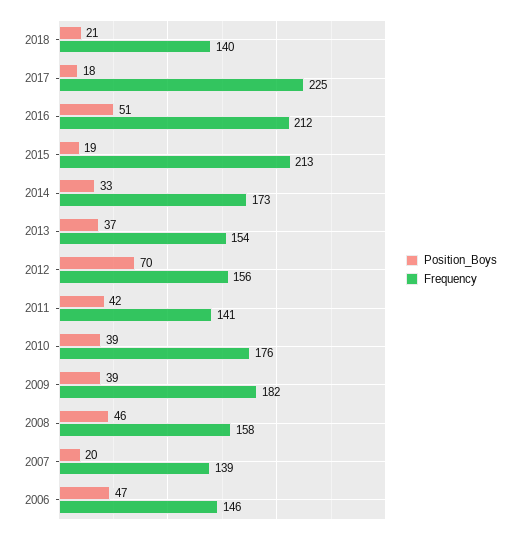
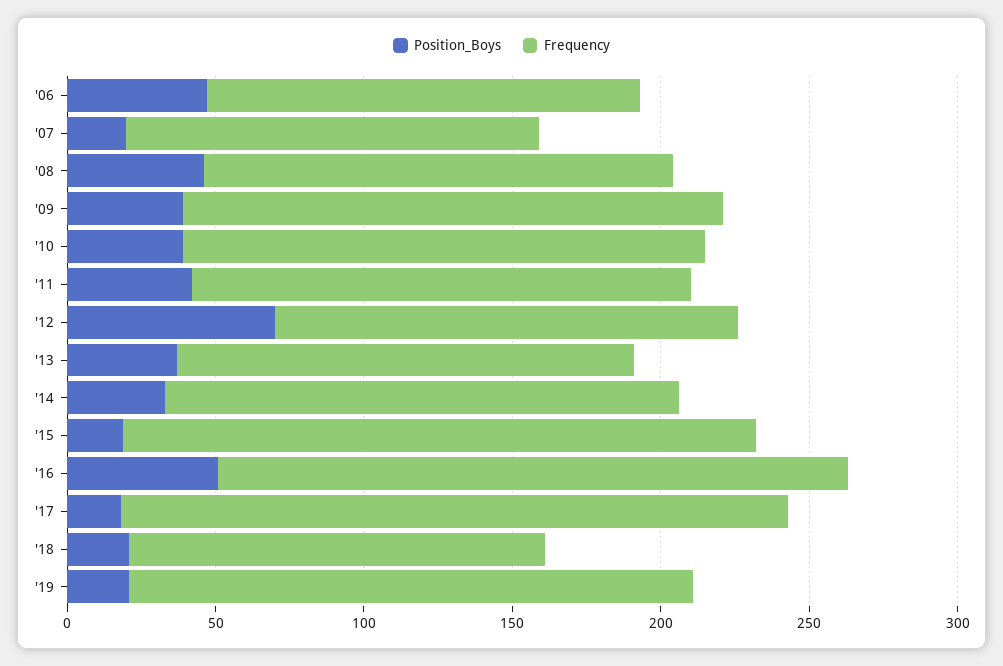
Frequency, 2011: 141 -> 170
Position_Boys, '19: none -> 20
Frequency, '19: none -> 190

